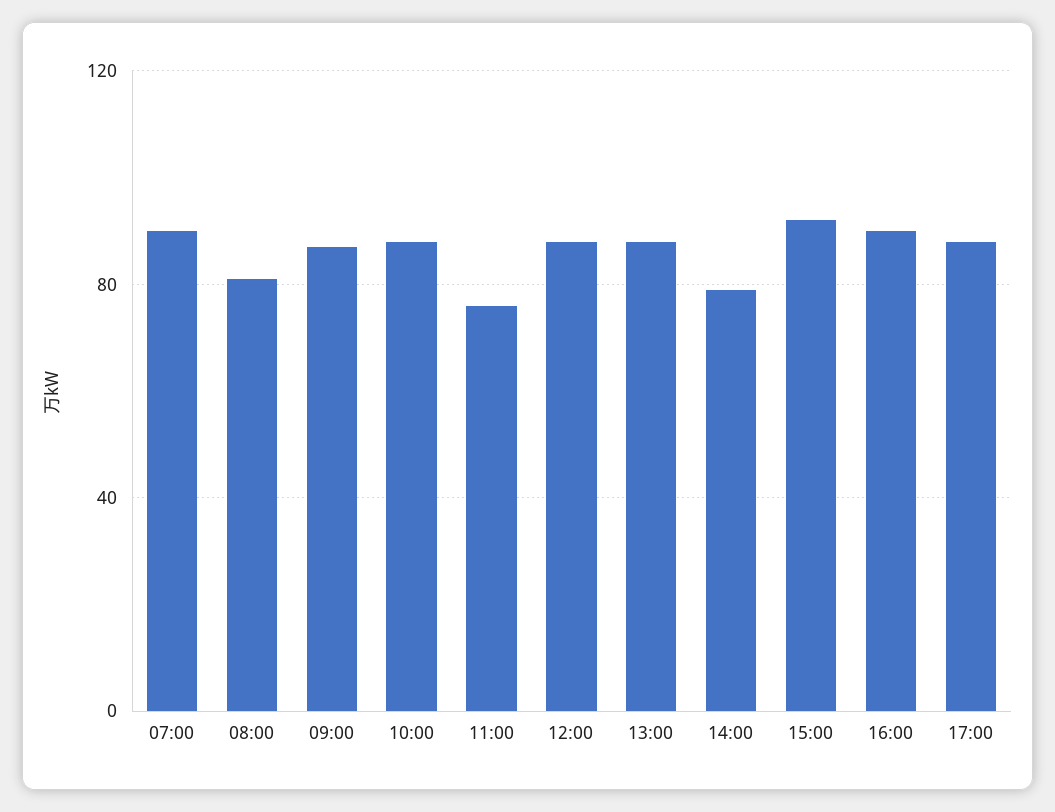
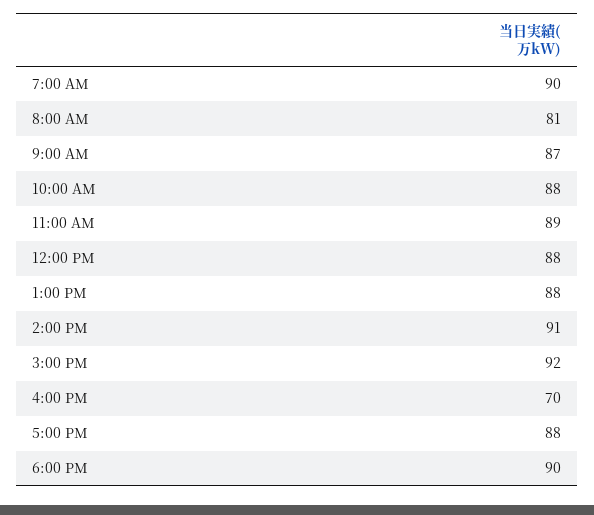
11:00: 75 -> 89
14:00: 80 -> 91
16:00: 90 -> 70
6:00 PM: none -> 90

